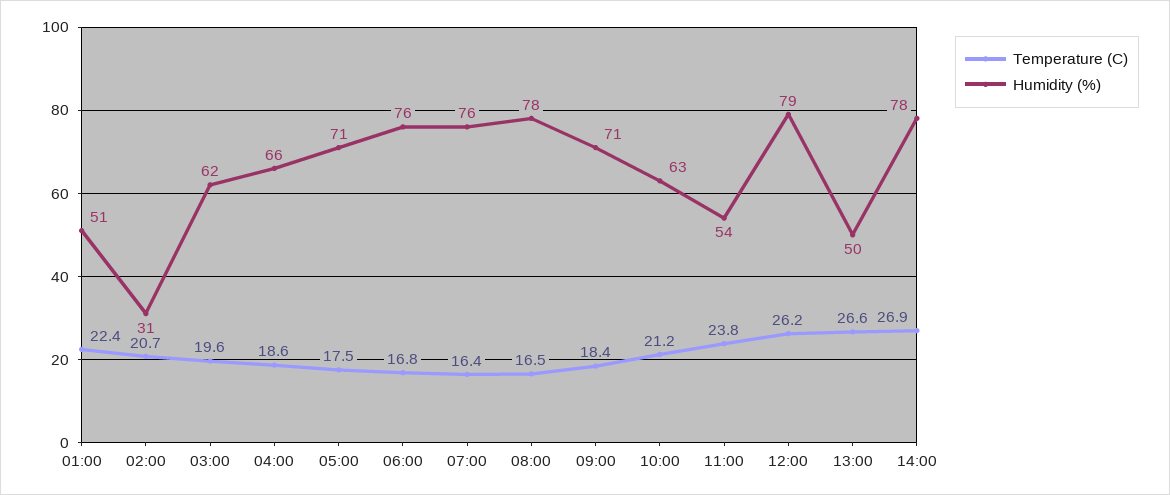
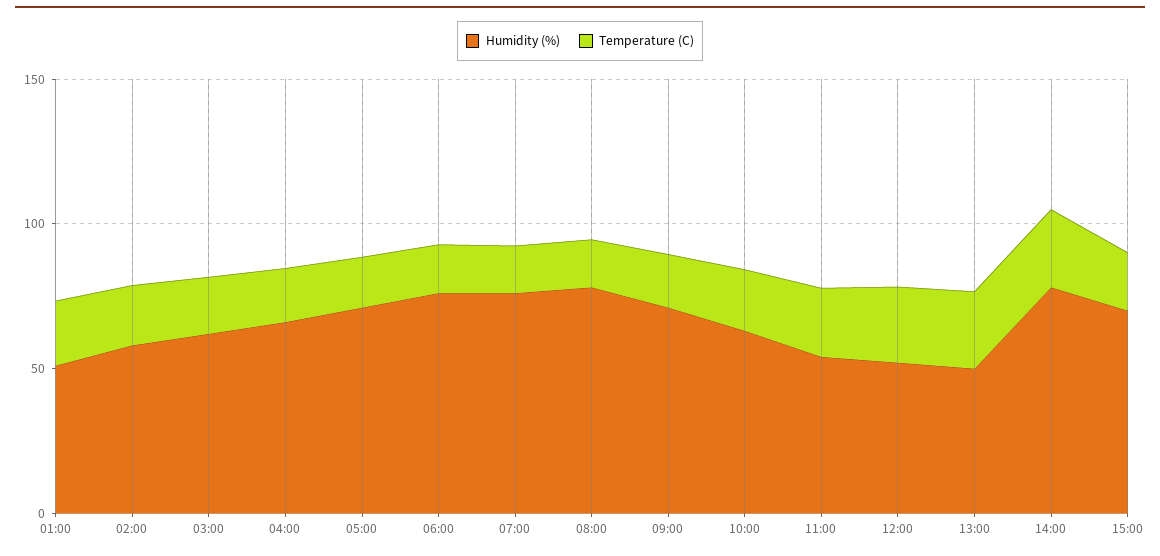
Humidity (%), 02:00: 31 -> 60
Humidity (%), 12:00: 79 -> 50
Humidity (%), 15:00: none -> 70
Temperature (C), 15:00: none -> 20

